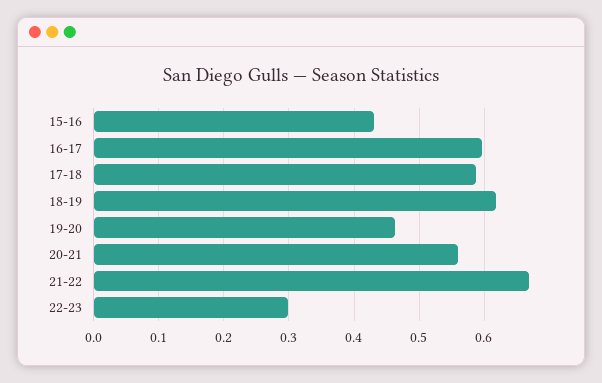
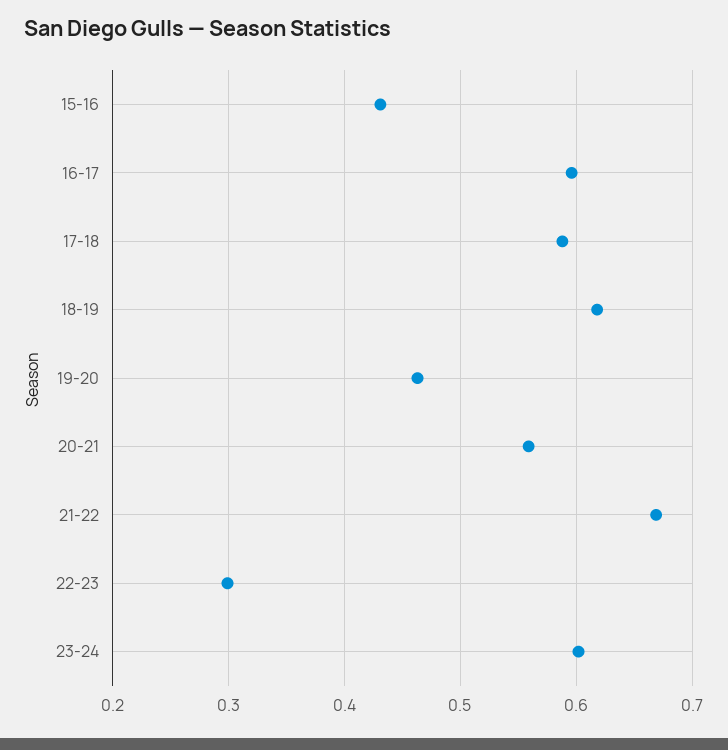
23-24: none -> 0.6

